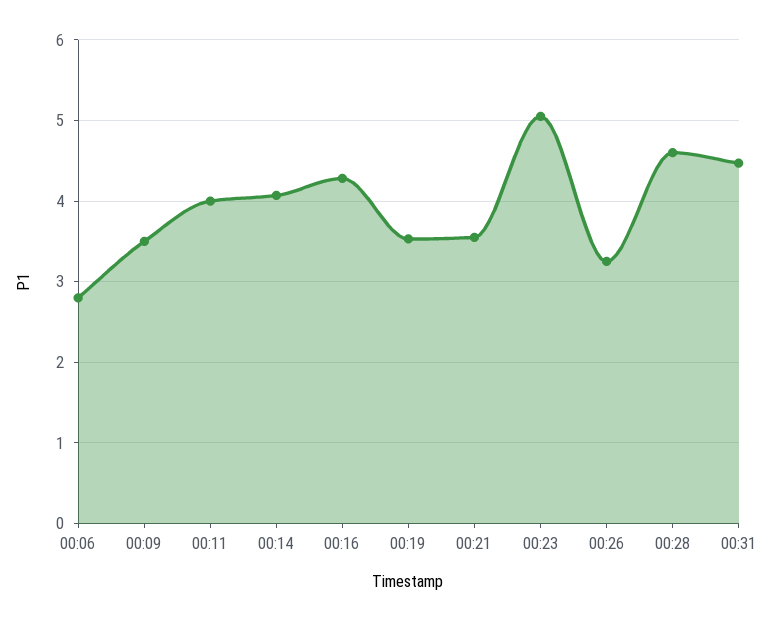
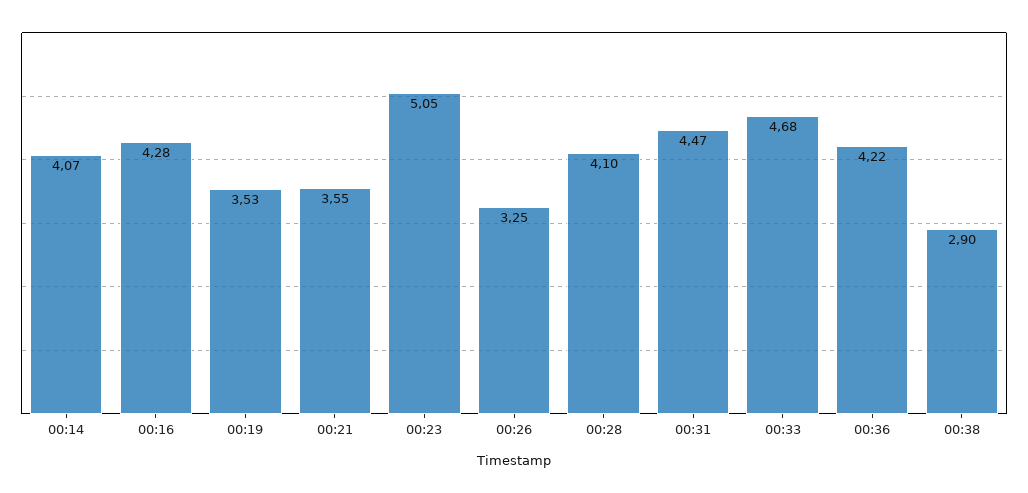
00:06: 2.8 -> none
00:09: 3.5 -> none
00:11: 4 -> none
00:28: 4.6 -> 4.1
00:33: none -> 4.68
00:36: none -> 4.22
00:38: none -> 2.9

